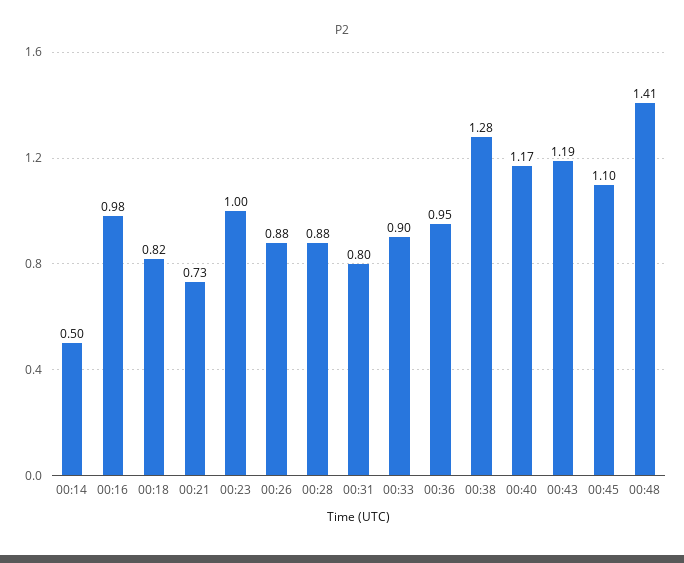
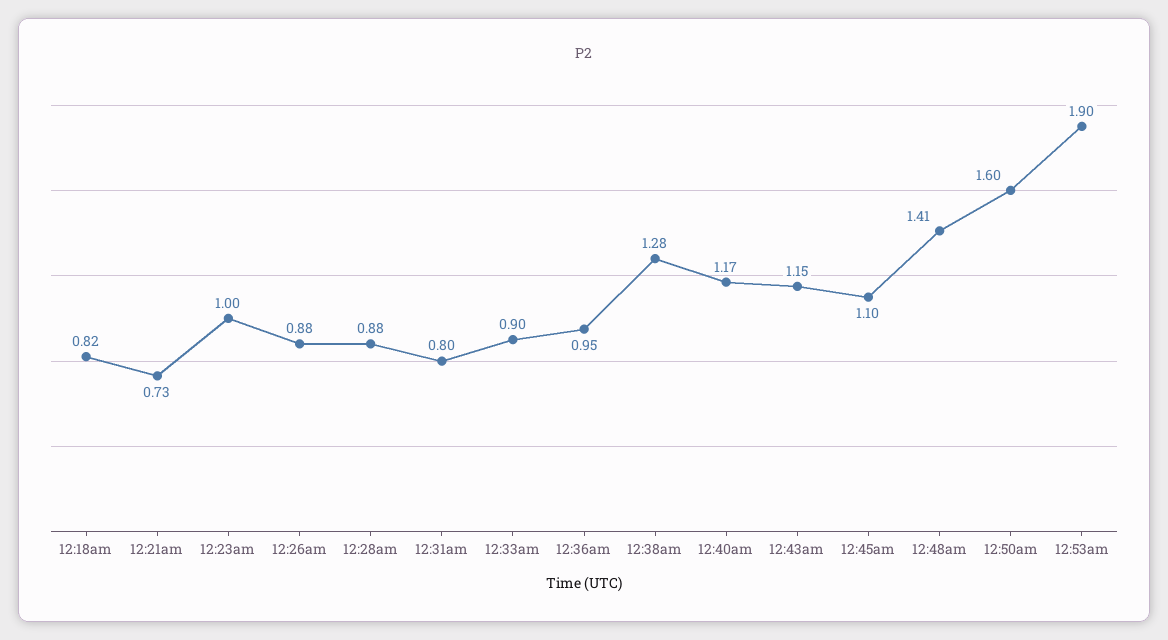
00:14: 0.5 -> none
00:16: 0.98 -> none
00:43: 1.19 -> 1.15
12:50am: none -> 1.6
12:53am: none -> 1.9

